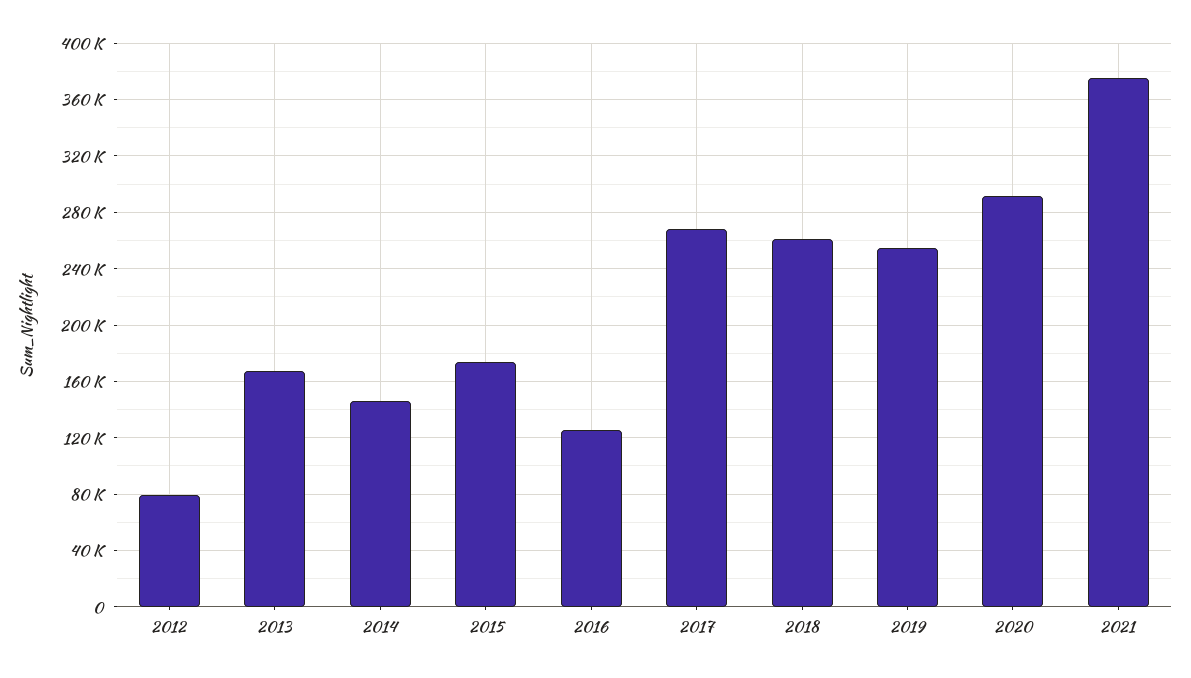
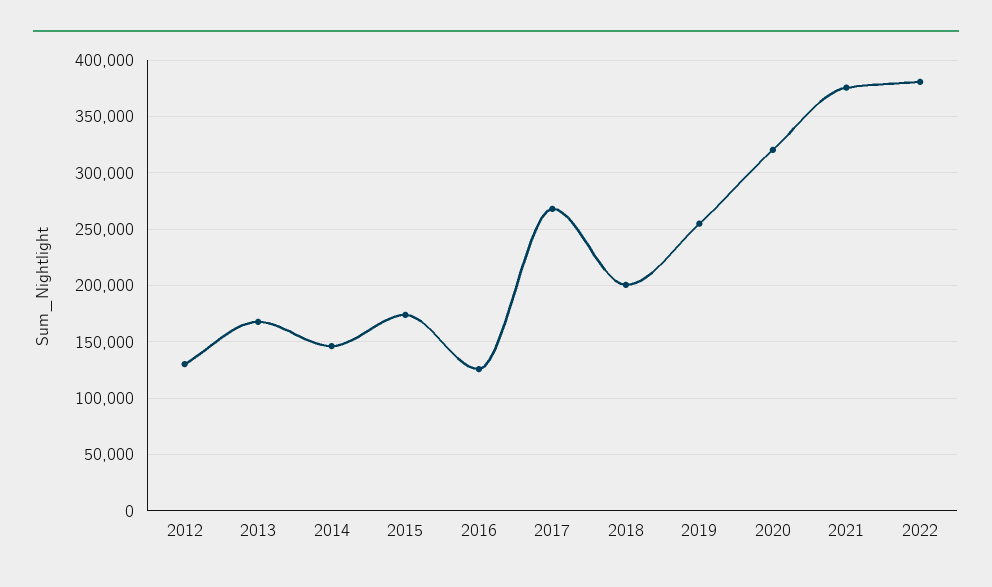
2012: 80000 -> 130000
2018: 260000 -> 200000
2020: 290000 -> 320000
2022: none -> 380000

